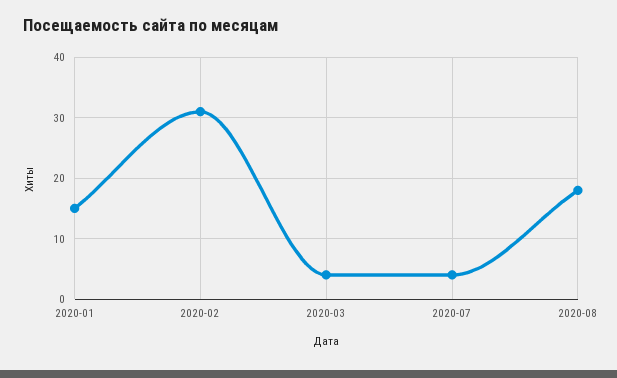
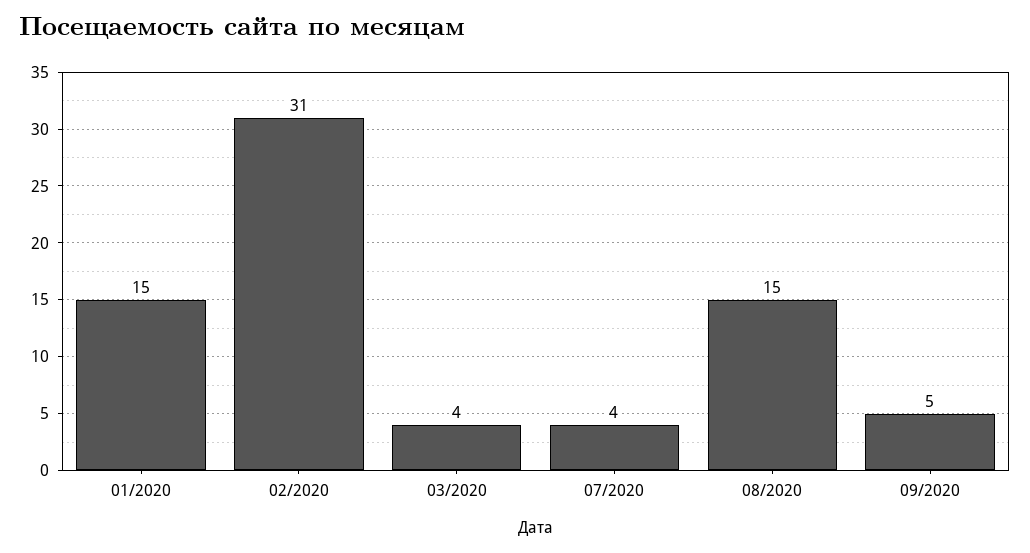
2020-08: 18 -> 15
09/2020: none -> 5

